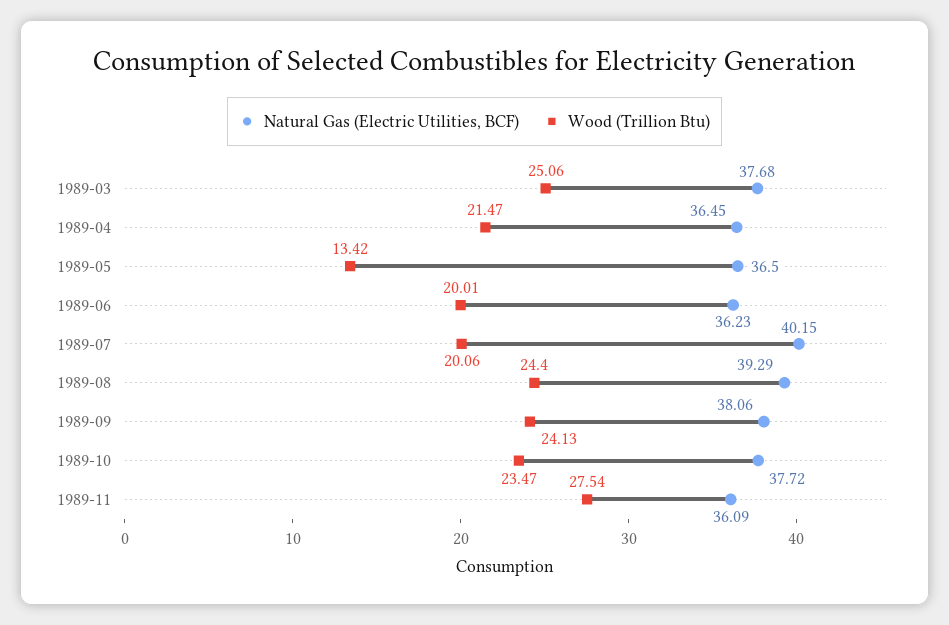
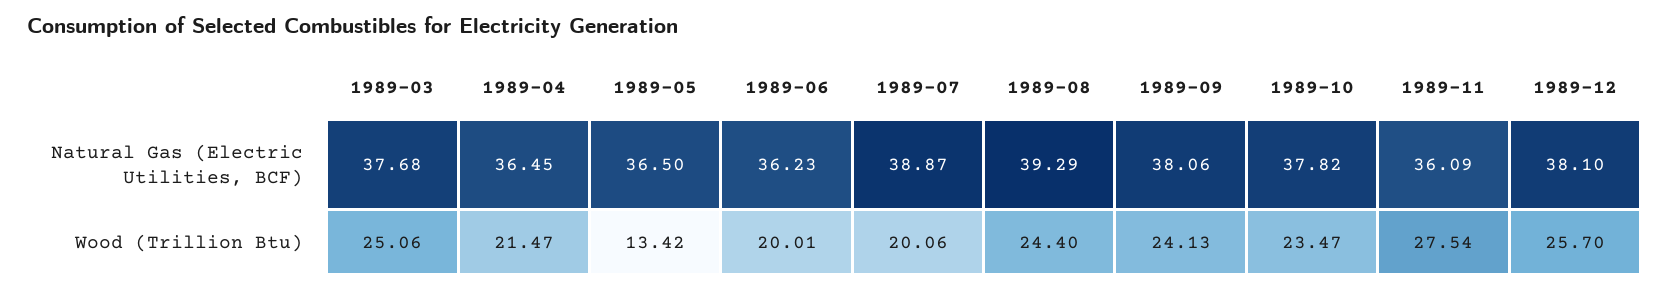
Natural Gas (Electric Utilities, BCF), 1989-07: 40.15 -> 38.87
Natural Gas (Electric Utilities, BCF), 1989-10: 37.72 -> 37.82
Natural Gas (Electric Utilities, BCF), 1989-12: none -> 38.1
Wood (Trillion Btu), 1989-12: none -> 25.7

